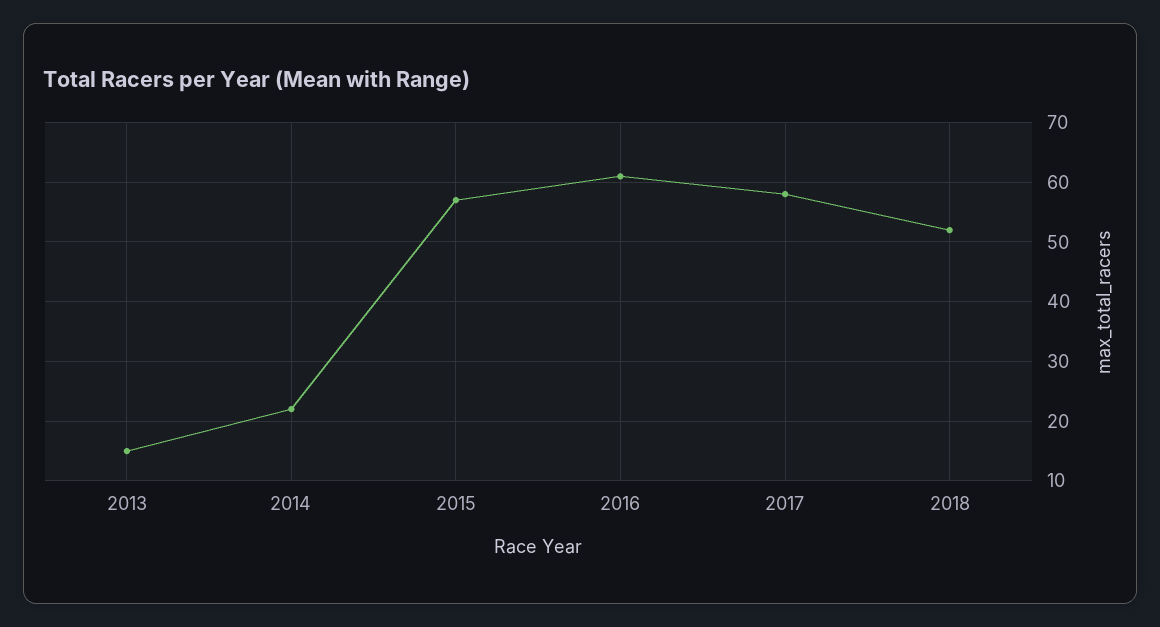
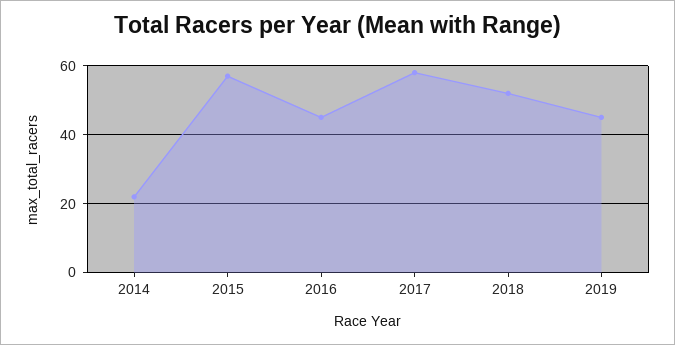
2013: 15 -> none
2016: 60 -> 45
2019: none -> 45

